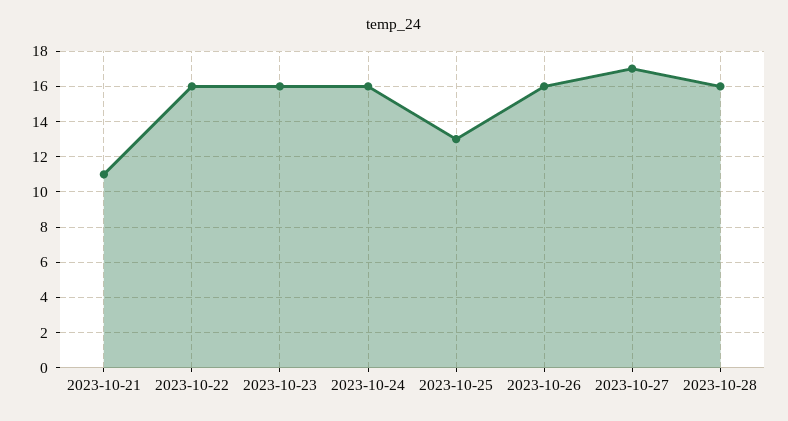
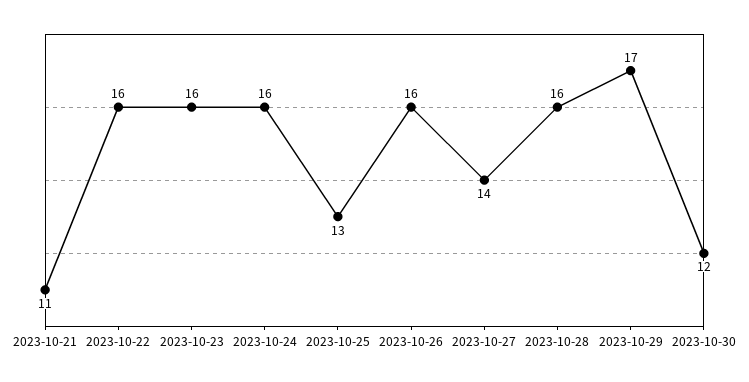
2023-10-27: 17 -> 14
2023-10-29: none -> 17
2023-10-30: none -> 12

